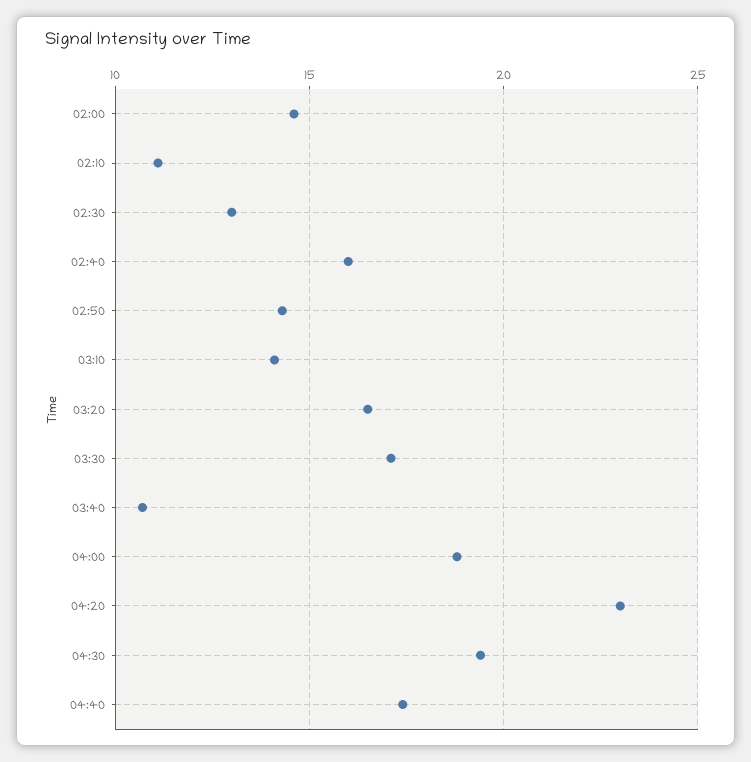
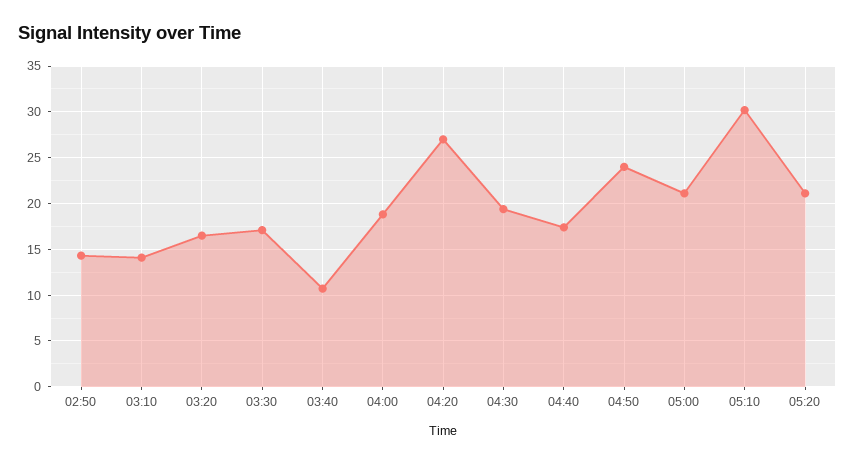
02:00: 14.5 -> none
02:10: 11 -> none
02:30: 13 -> none
02:40: 16 -> none
04:20: 23 -> 27
04:50: none -> 24
05:00: none -> 21
05:10: none -> 30
05:20: none -> 21

